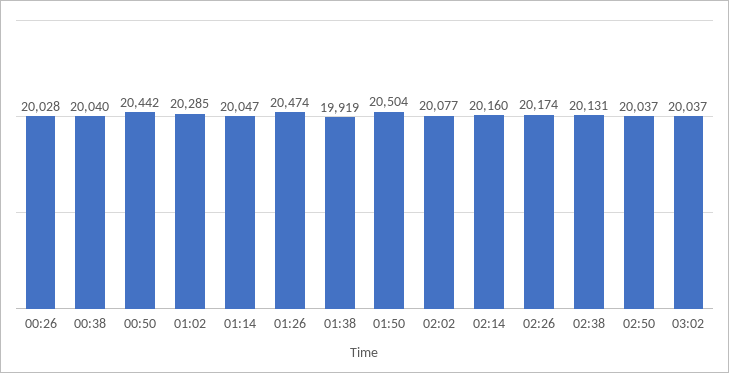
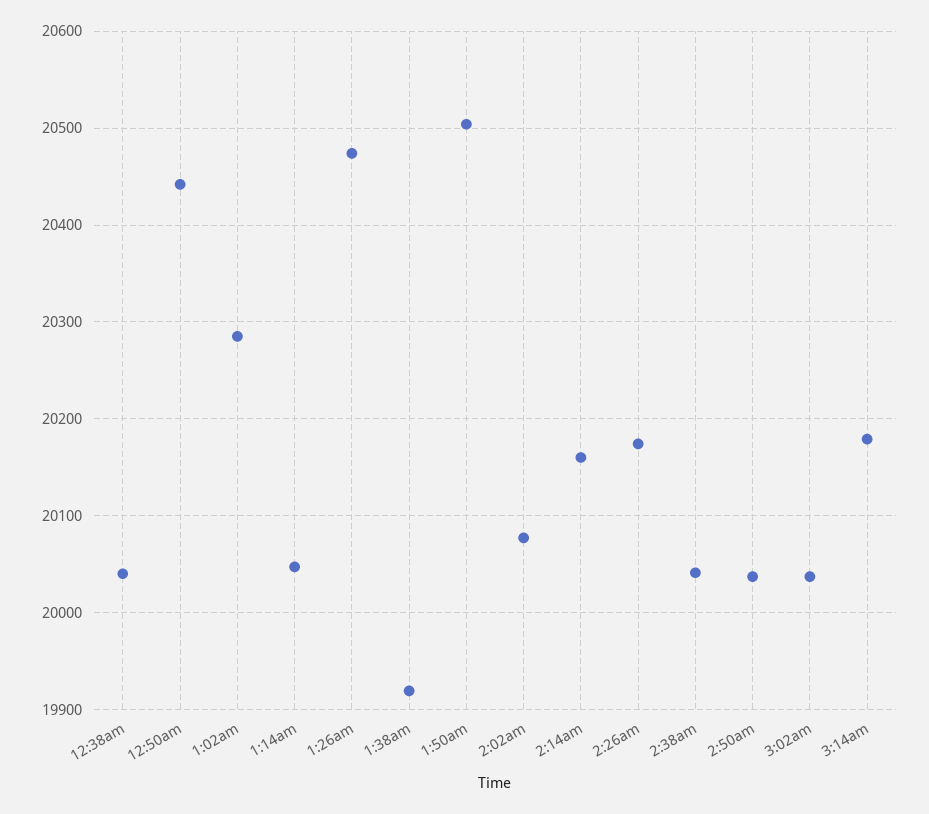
00:26: 20028 -> none
02:38: 20131 -> 20040
3:14am: none -> 20180

